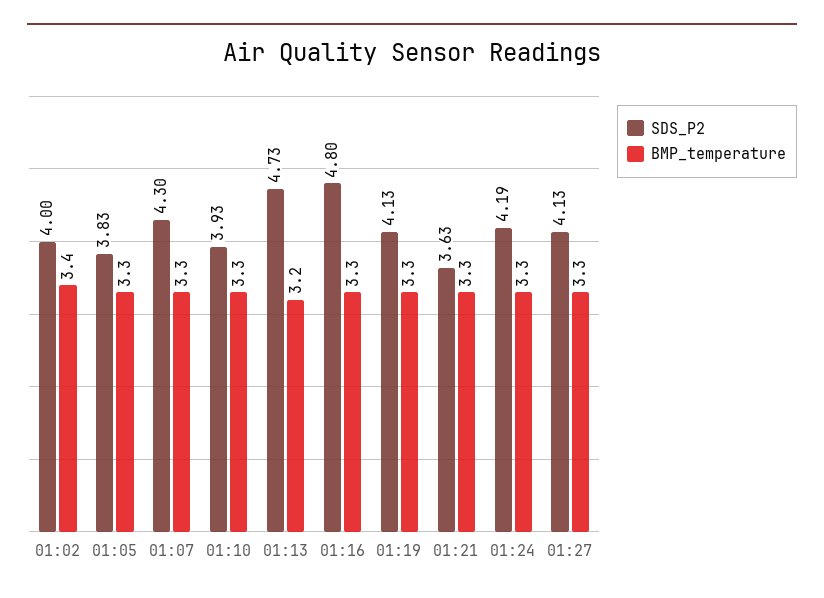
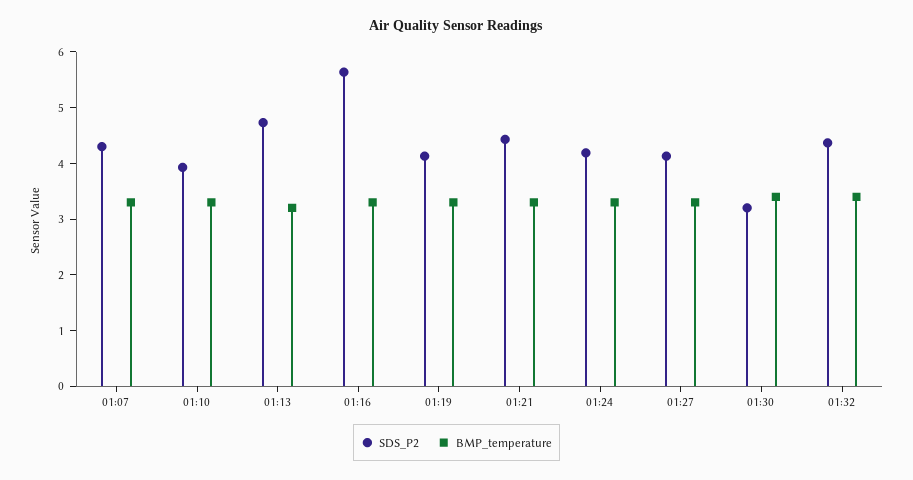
SDS_P2, 01:02: 4 -> none
BMP_temperature, 01:02: 3.4 -> none
SDS_P2, 01:05: 3.83 -> none
BMP_temperature, 01:05: 3.3 -> none
SDS_P2, 01:16: 4.8 -> 5.6
SDS_P2, 01:21: 3.63 -> 4.4
SDS_P2, 01:30: none -> 3.2
BMP_temperature, 01:30: none -> 3.4
SDS_P2, 01:32: none -> 4.4
BMP_temperature, 01:32: none -> 3.4

